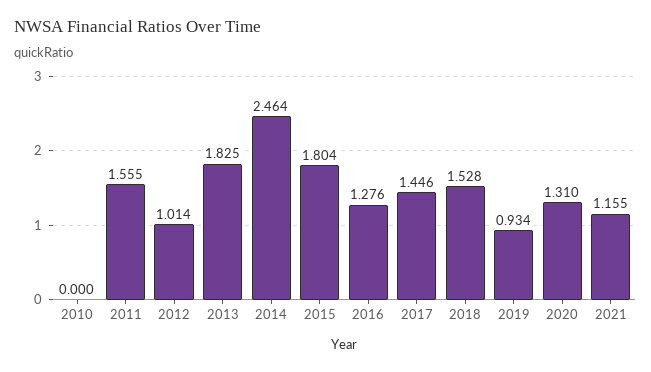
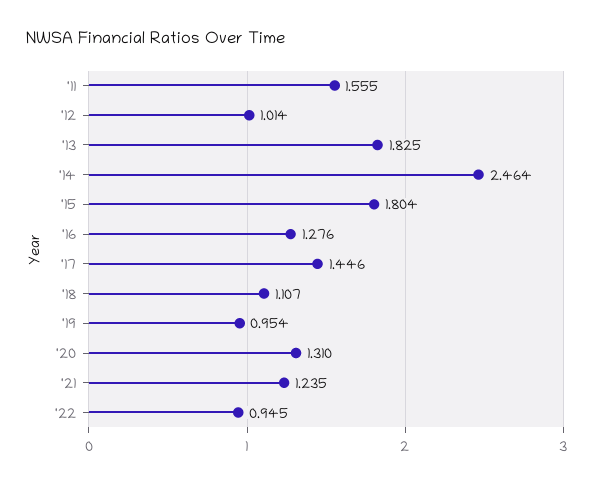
2010: 0 -> none
2018: 1.528 -> 1.107
2019: 0.934 -> 0.954
2021: 1.155 -> 1.235
'22: none -> 0.945

